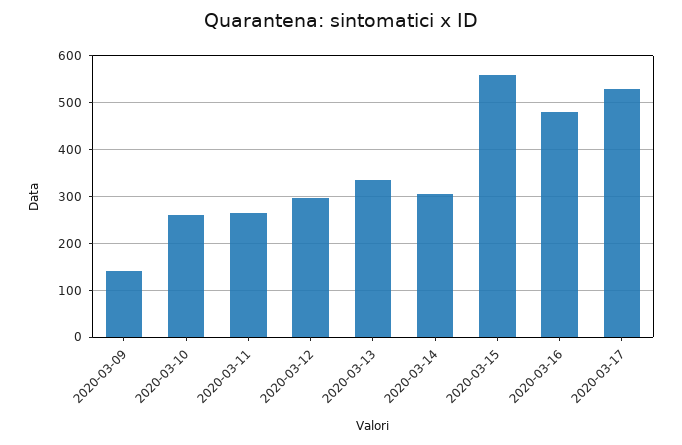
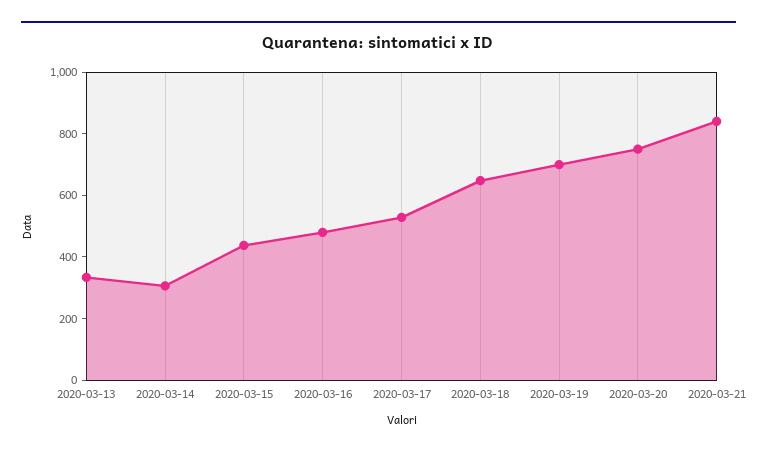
2020-03-09: 140 -> none
2020-03-10: 260 -> none
2020-03-11: 260 -> none
2020-03-12: 300 -> none
2020-03-15: 560 -> 450
2020-03-18: none -> 650
2020-03-19: none -> 700
2020-03-20: none -> 750
2020-03-21: none -> 850

